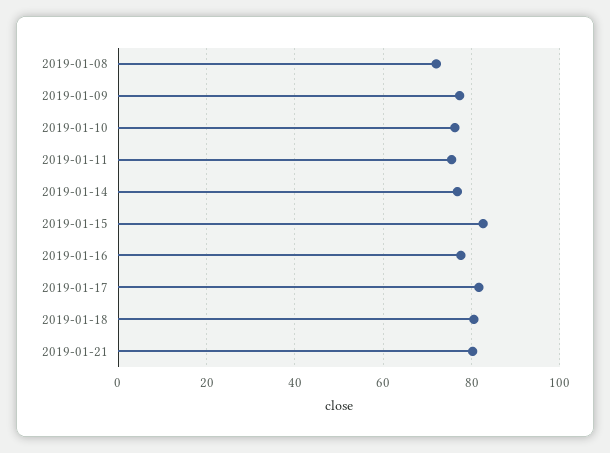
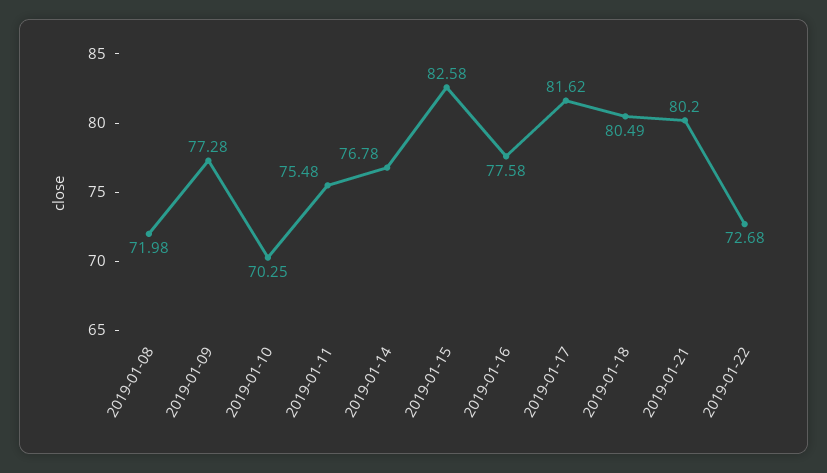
2019-01-10: 76 -> 70.25
2019-01-22: none -> 72.68

